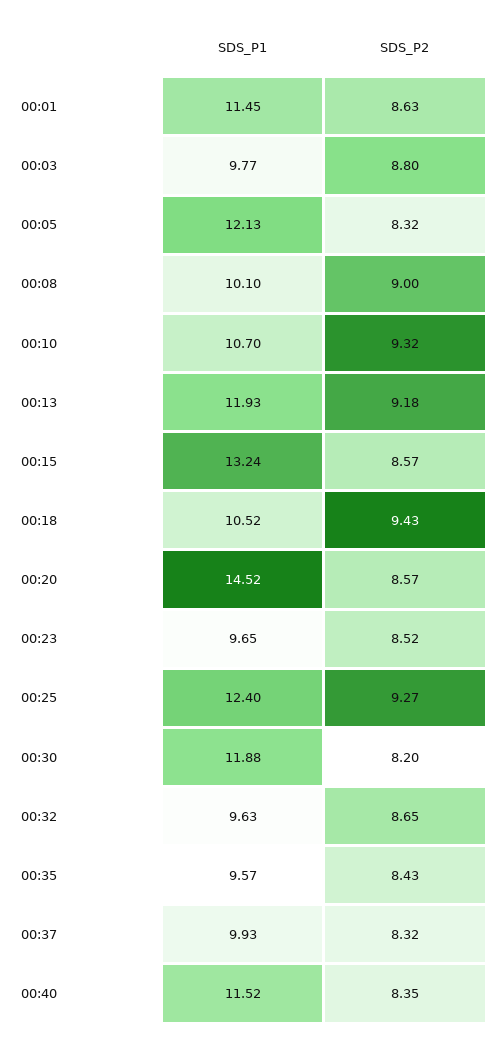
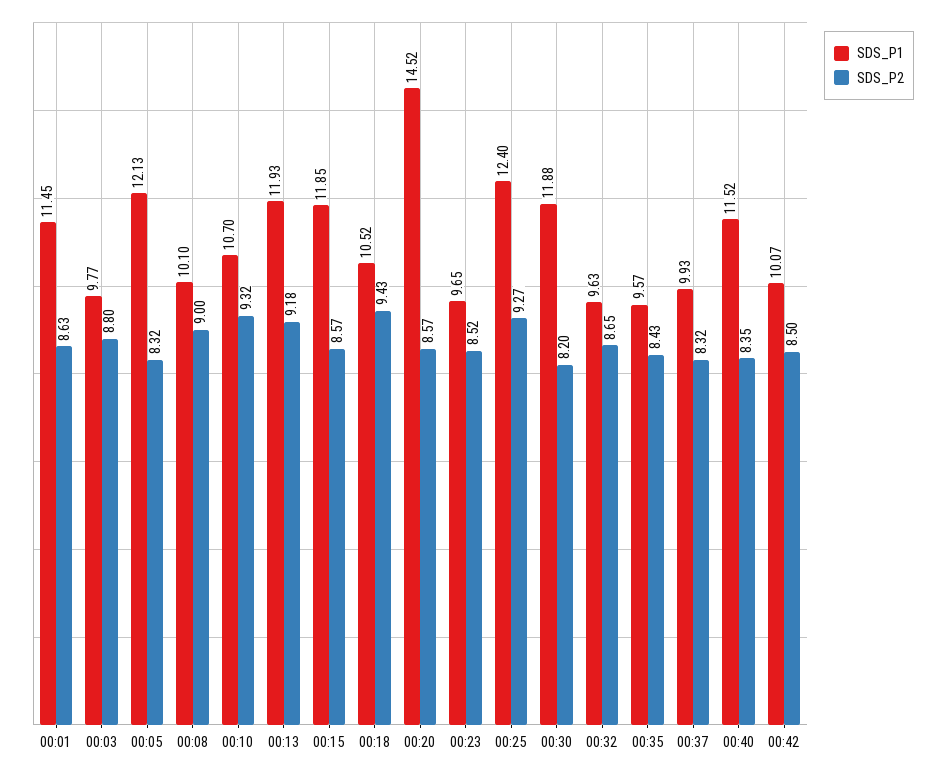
SDS_P1, 00:15: 13.24 -> 11.85
SDS_P1, 00:42: none -> 10.07
SDS_P2, 00:42: none -> 8.5

